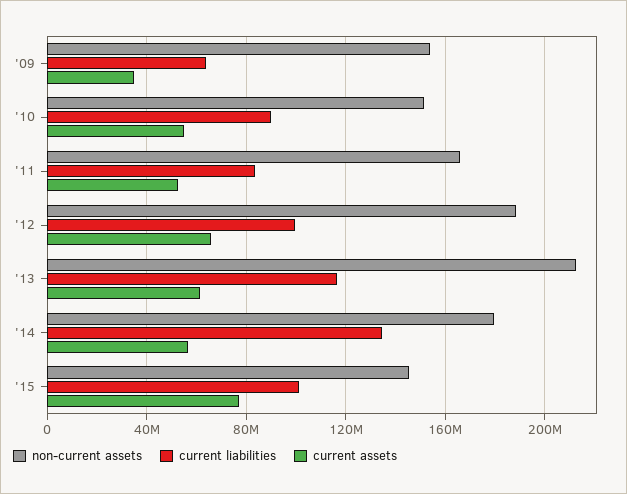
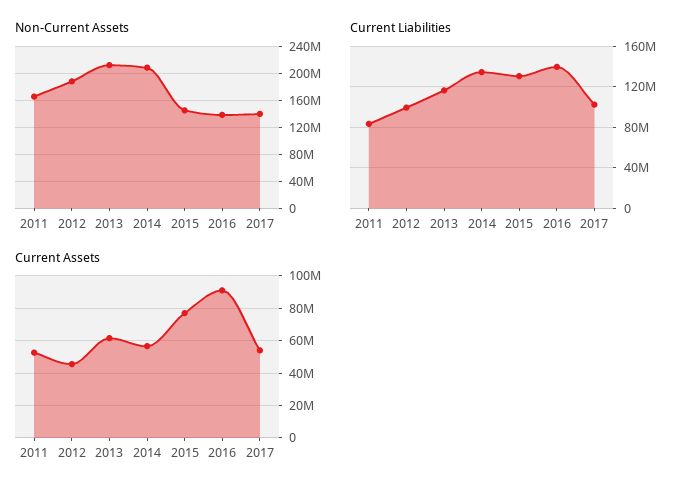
non-current assets, '09: 155000000 -> none
current liabilities, '09: 65000000 -> none
current assets, '09: 35000000 -> none
non-current assets, '10: 150000000 -> none
current liabilities, '10: 90000000 -> none
current assets, '10: 55000000 -> none
current assets, '12: 65000000 -> 45000000
non-current assets, '14: 180000000 -> 210000000
current liabilities, '15: 100000000 -> 130000000
non-current assets, 2016: none -> 140000000
non-current assets, 2017: none -> 140000000
current liabilities, 2016: none -> 140000000
current liabilities, 2017: none -> 100000000
current assets, 2016: none -> 90000000
current assets, 2017: none -> 55000000

